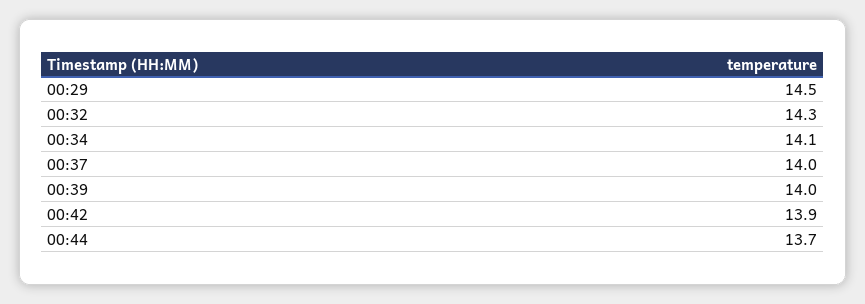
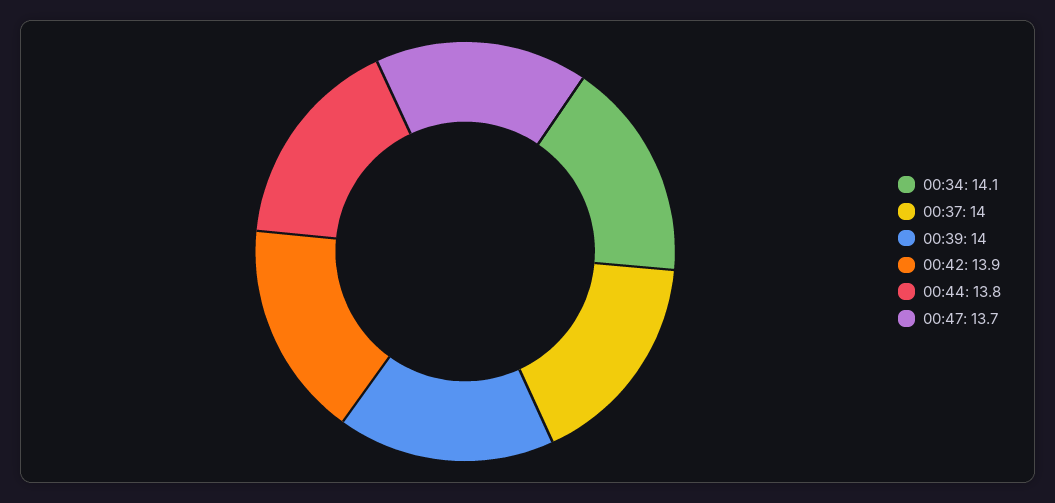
00:29: 14.5 -> none
00:32: 14.3 -> none
00:44: 13.7 -> 13.8
00:47: none -> 13.7

